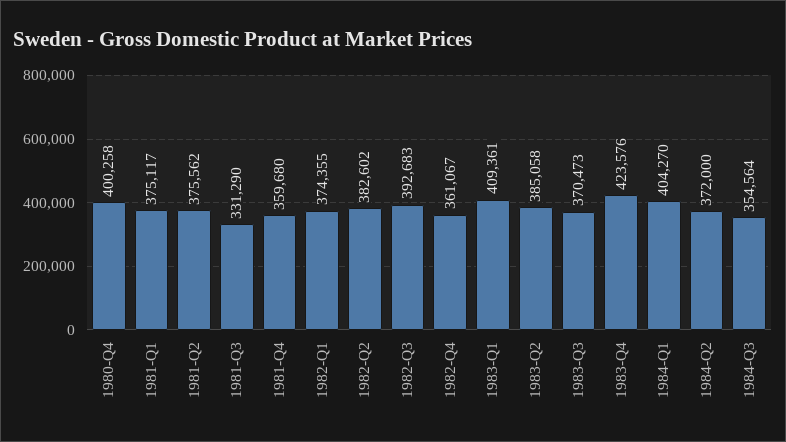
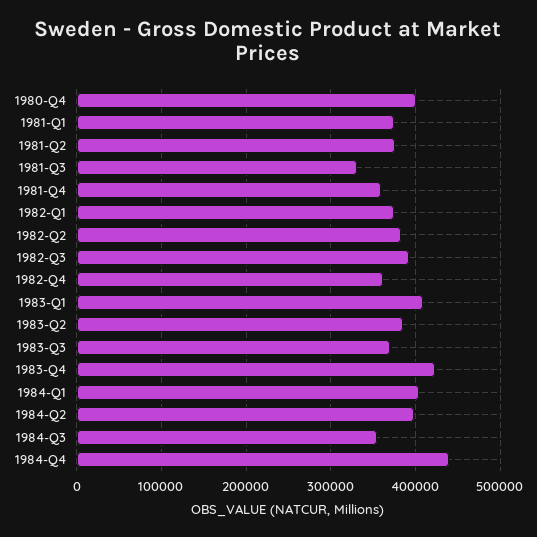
1984-Q2: 372000 -> 400000
1984-Q4: none -> 440000

